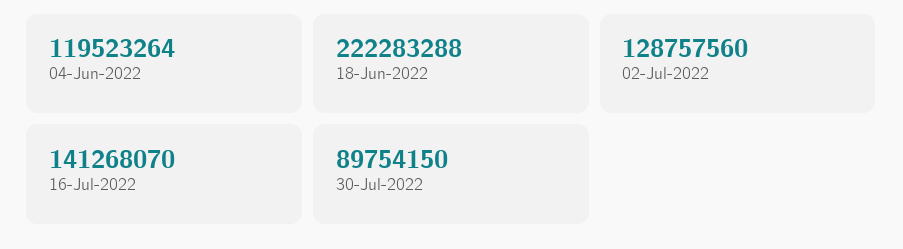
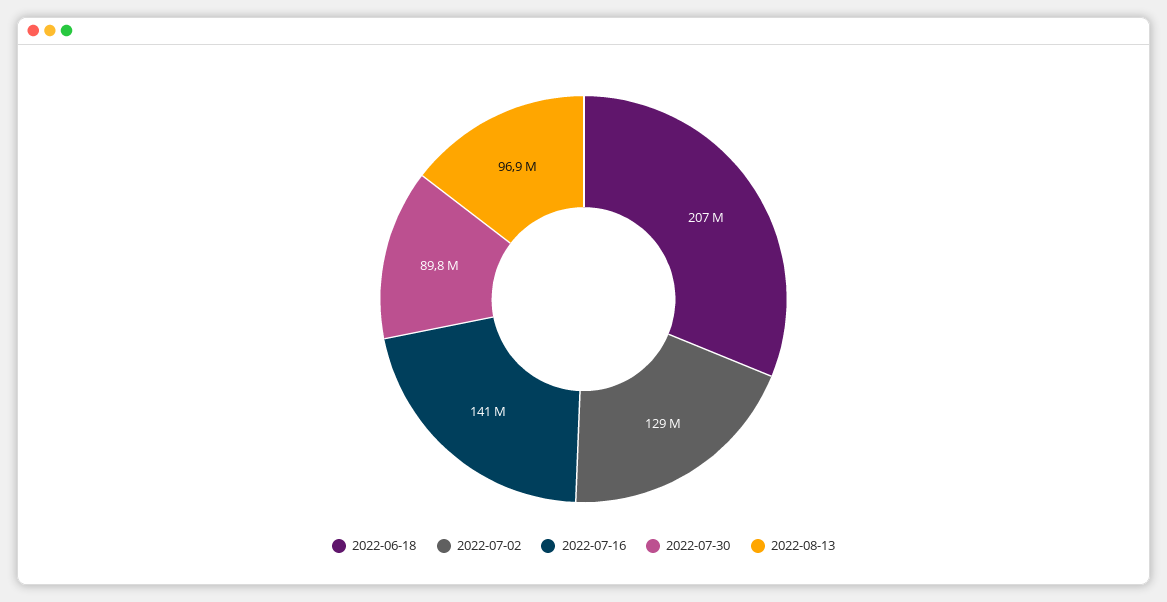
04-Jun-2022: 119523264 -> none
18-Jun-2022: 222283288 -> 207000000
2022-08-13: none -> 96900000

